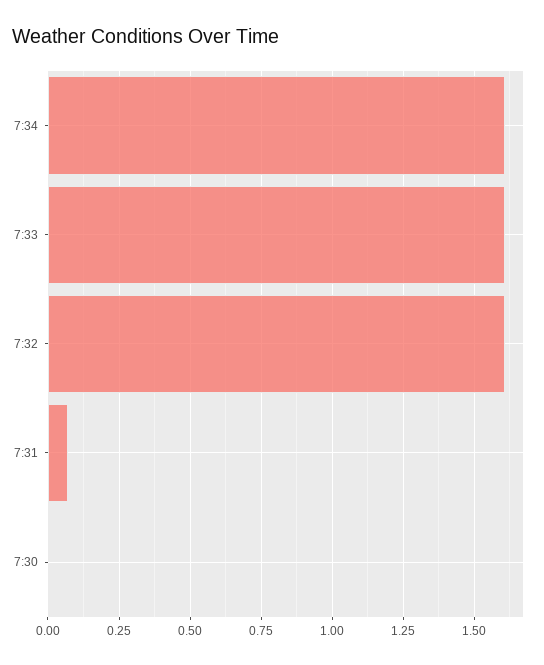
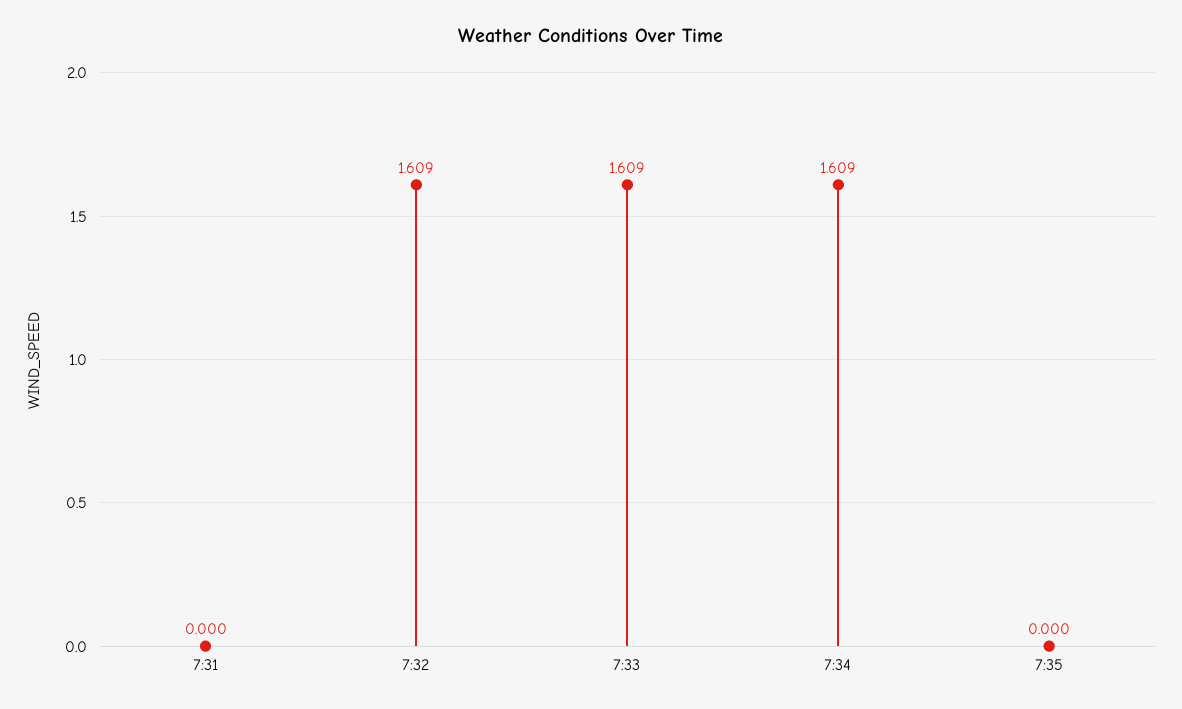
7:31: 0.075 -> 0
7:30: 0 -> none
7:35: none -> 0

